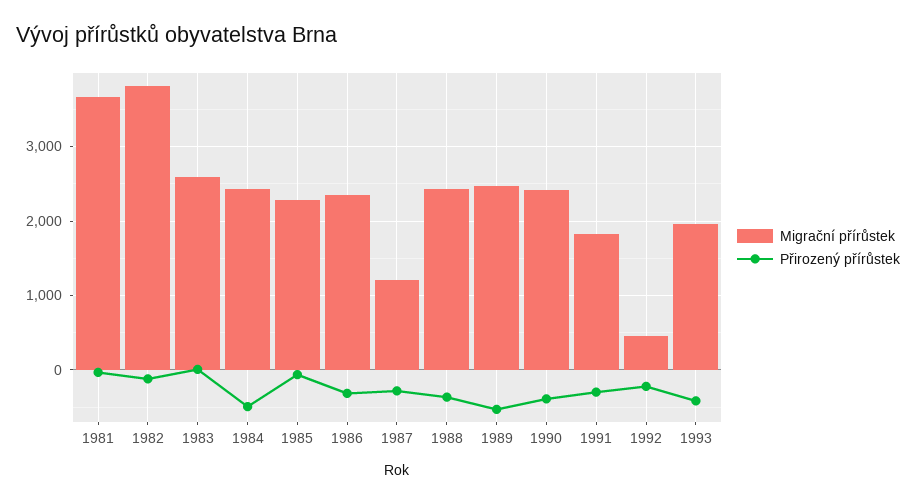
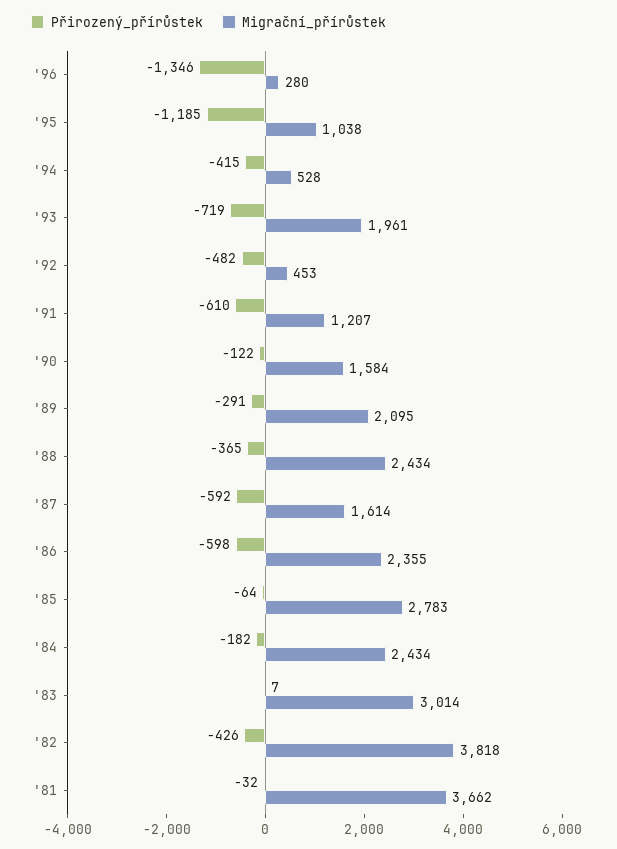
Přirozený přírůstek, 1982: -100 -> -426
Migrační přírůstek, 1983: 2600 -> 3014
Přirozený přírůstek, 1984: -500 -> -182
Migrační přírůstek, 1985: 2300 -> 2783
Přirozený přírůstek, 1986: -300 -> -598
Migrační přírůstek, 1987: 1200 -> 1614
Přirozený přírůstek, 1987: -300 -> -592
Migrační přírůstek, 1989: 2500 -> 2095
Přirozený přírůstek, 1989: -500 -> -291
Migrační přírůstek, 1990: 2400 -> 1584
Přirozený přírůstek, 1990: -400 -> -122
Migrační přírůstek, 1991: 1800 -> 1207
Přirozený přírůstek, 1991: -300 -> -610
Přirozený přírůstek, 1992: -200 -> -482
Přirozený přírůstek, 1993: -400 -> -719
Přirozený přírůstek, '96: none -> -1346
Migrační přírůstek, '96: none -> 280
Přirozený přírůstek, '95: none -> -1185
Migrační přírůstek, '95: none -> 1038
Přirozený přírůstek, '94: none -> -415
Migrační přírůstek, '94: none -> 528

